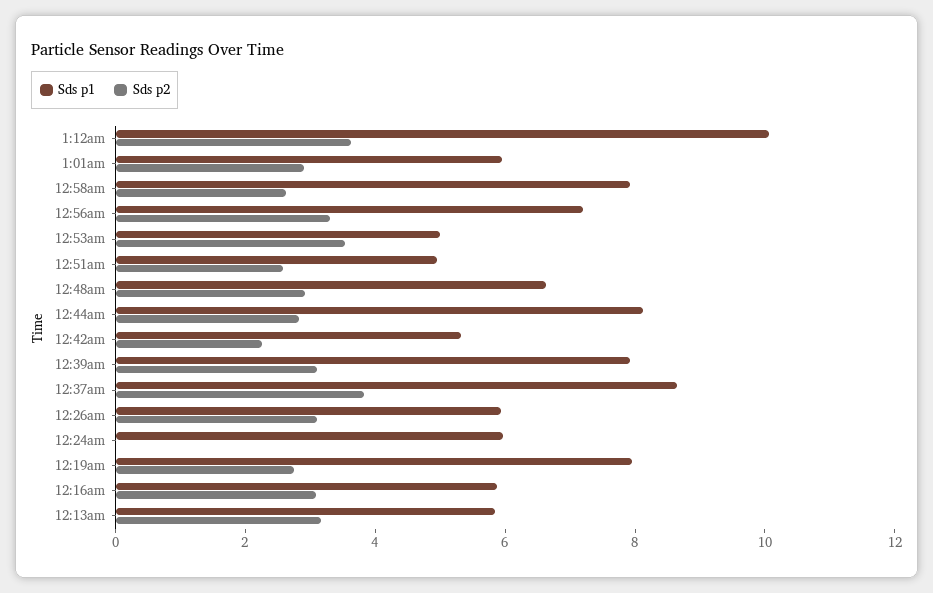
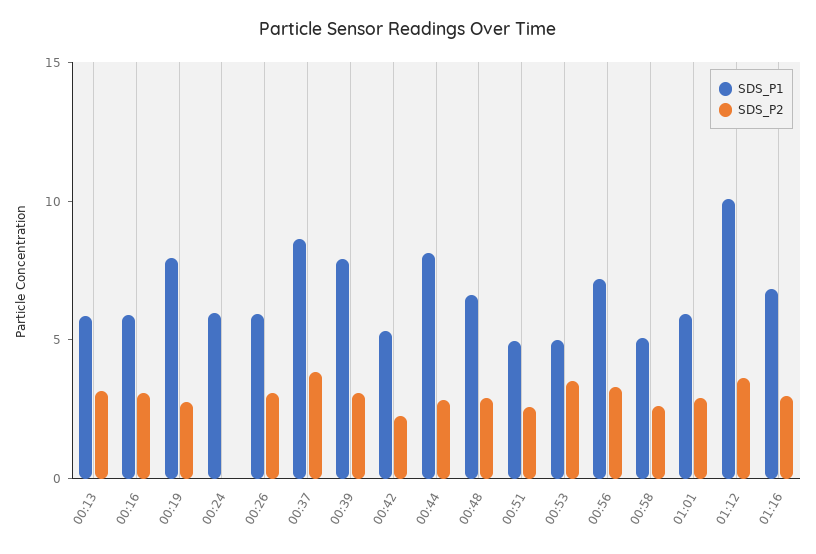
Sds p1, 12:58am: 8 -> 5
Sds p1, 01:16: none -> 7
Sds p2, 01:16: none -> 3

